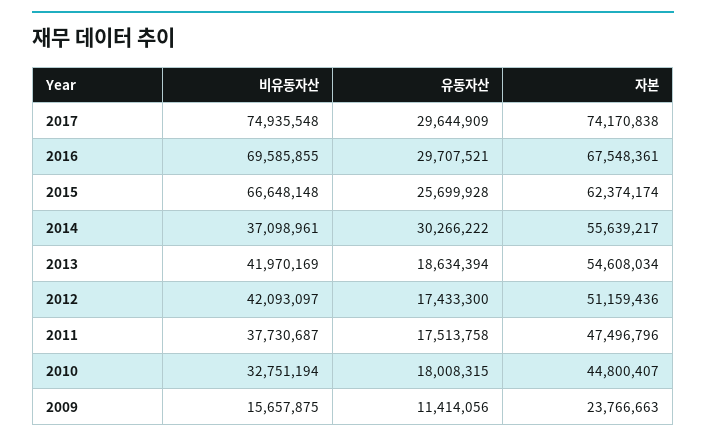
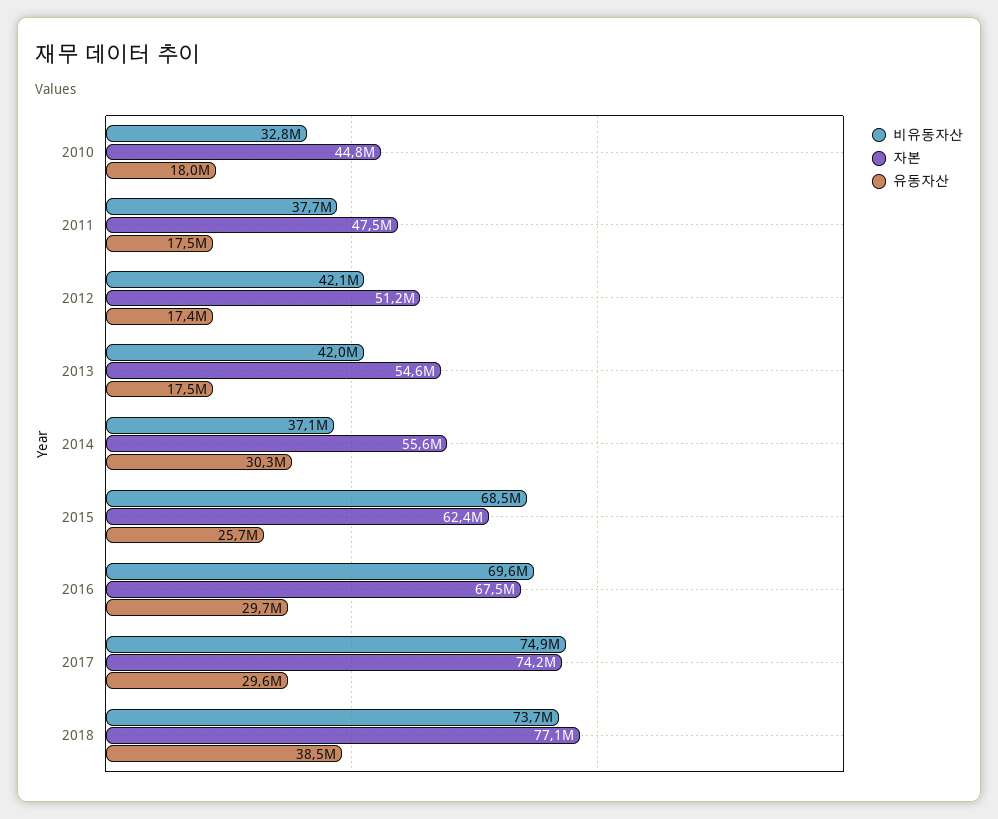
비유동자산, 2015: 66648148 -> 68500000
유동자산, 2013: 18634394 -> 17500000
비유동자산, 2009: 15657875 -> none
유동자산, 2009: 11414056 -> none
자본, 2009: 23766663 -> none
비유동자산, 2018: none -> 73700000
자본, 2018: none -> 77100000
유동자산, 2018: none -> 38500000

